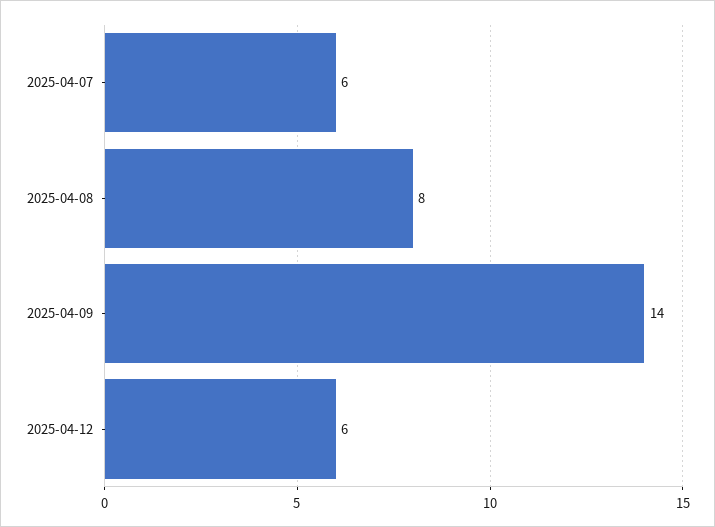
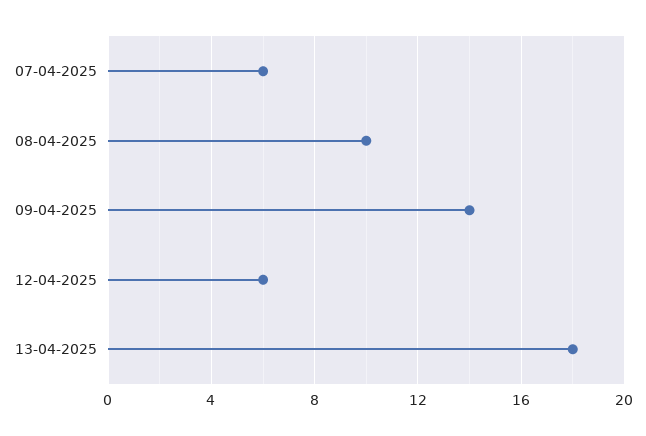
2025-04-08: 8 -> 10
13-04-2025: none -> 18

